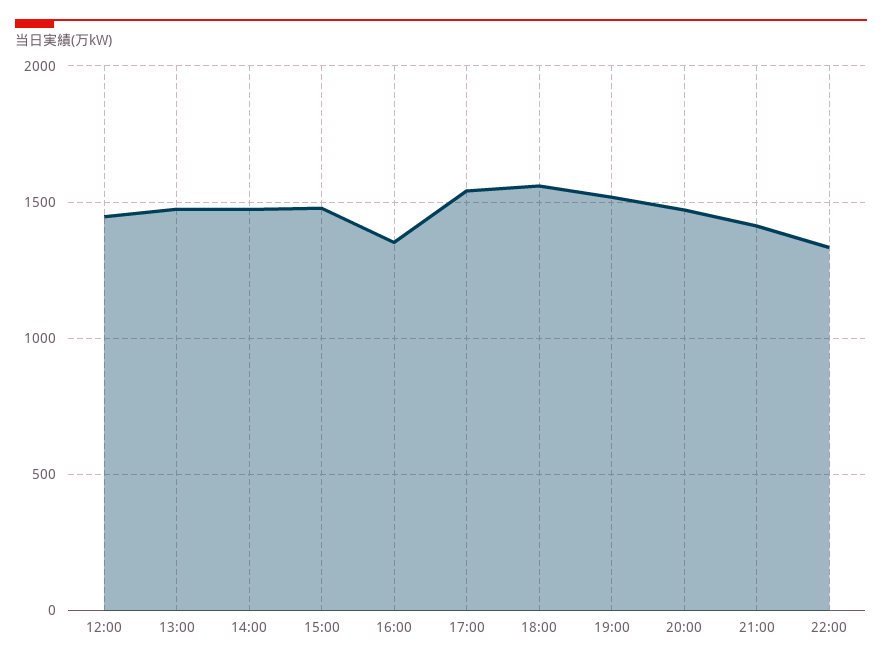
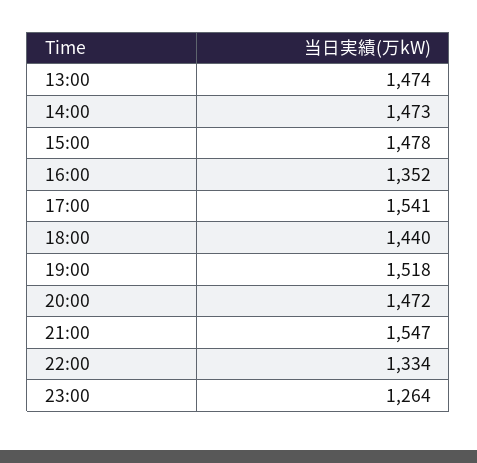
12:00: 1450 -> none
18:00: 1550 -> 1440
21:00: 1400 -> 1547
23:00: none -> 1264

